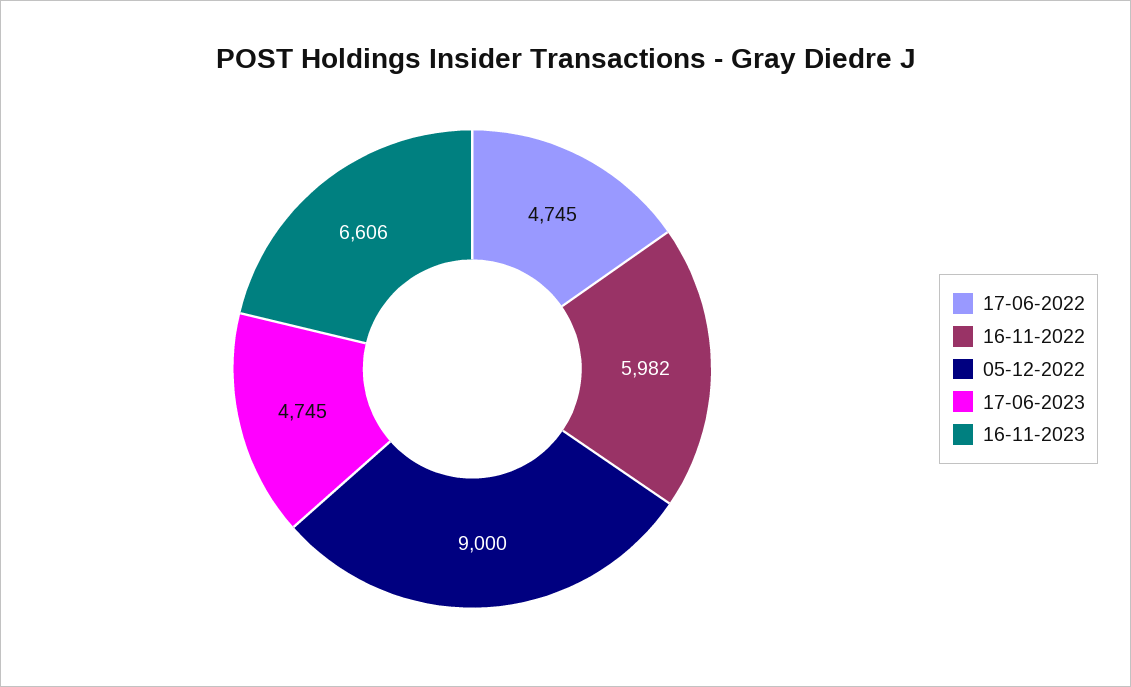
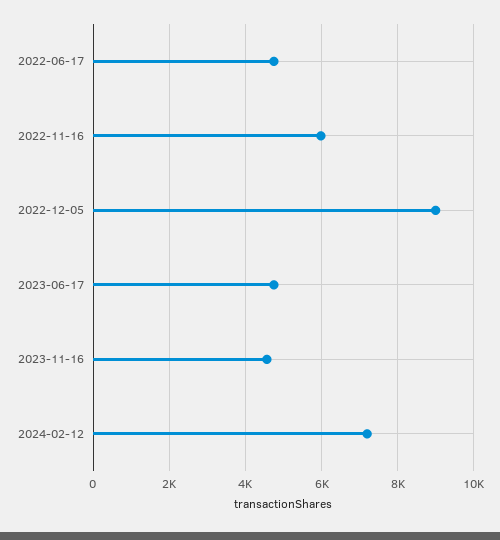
16-11-2023: 6606 -> 4600
2024-02-12: none -> 7200

